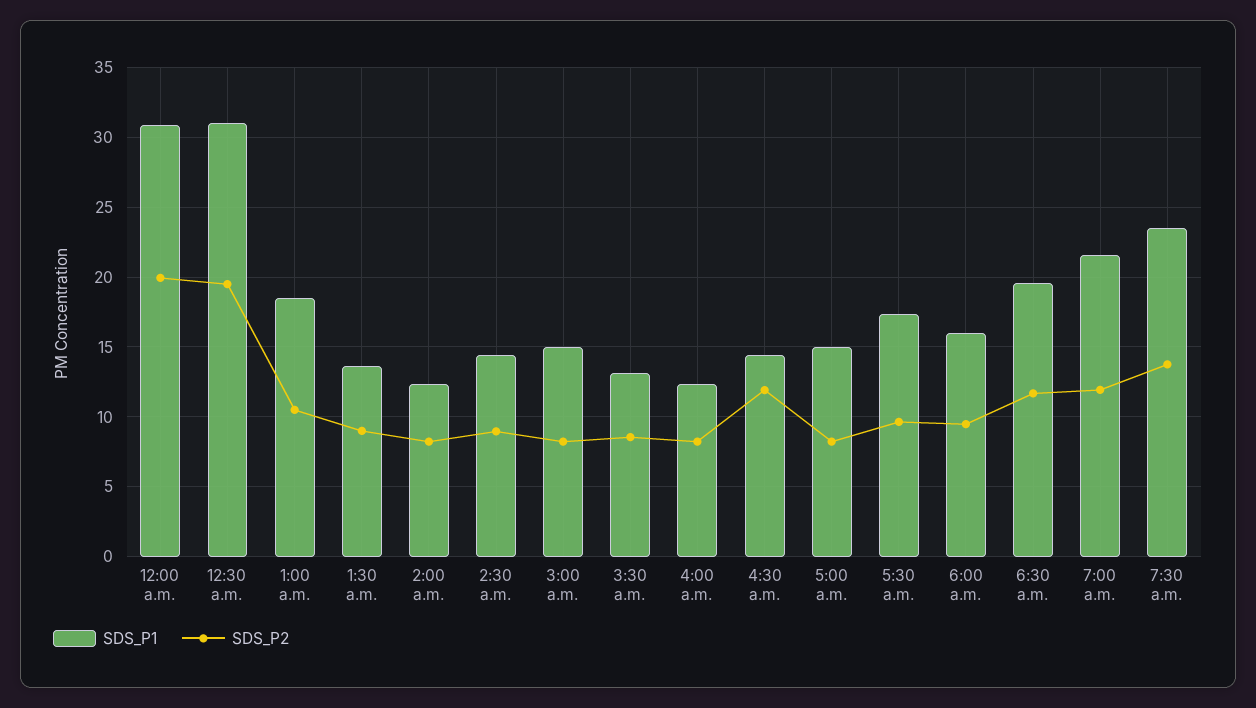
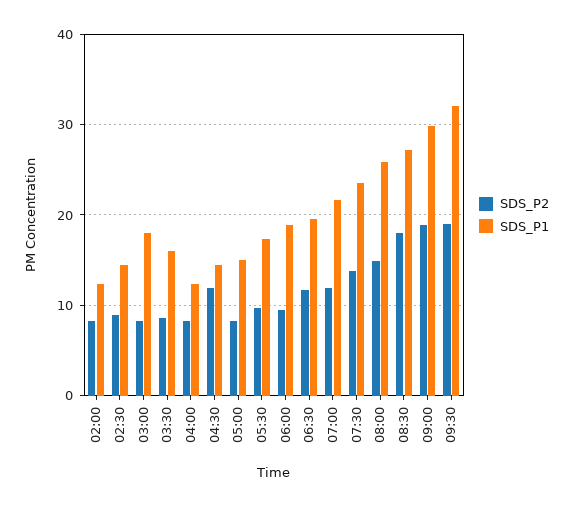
SDS_P1, 12:00 a.m.: 31 -> none
SDS_P2, 12:00 a.m.: 20 -> none
SDS_P1, 12:30 a.m.: 31 -> none
SDS_P2, 12:30 a.m.: 19.5 -> none
SDS_P1, 1:00 a.m.: 18.5 -> none
SDS_P2, 1:00 a.m.: 10.5 -> none
SDS_P1, 1:30 a.m.: 13.5 -> none
SDS_P2, 1:30 a.m.: 9 -> none
SDS_P1, 3:00 a.m.: 15 -> 18
SDS_P1, 3:30 a.m.: 13 -> 16
SDS_P1, 6:00 a.m.: 16 -> 19
SDS_P2, 08:00: none -> 15
SDS_P1, 08:00: none -> 26
SDS_P2, 08:30: none -> 18
SDS_P1, 08:30: none -> 27
SDS_P2, 09:00: none -> 19
SDS_P1, 09:00: none -> 30
SDS_P2, 09:30: none -> 19
SDS_P1, 09:30: none -> 32

